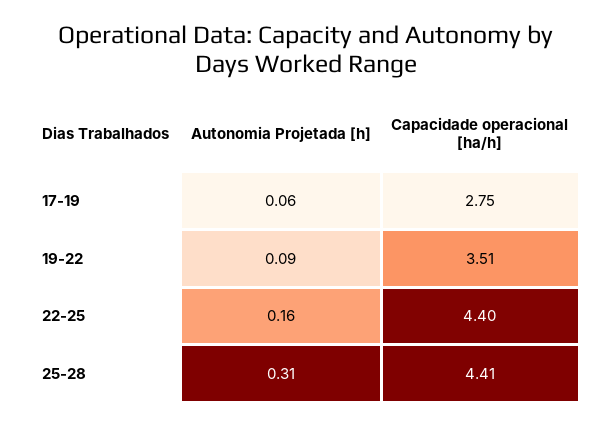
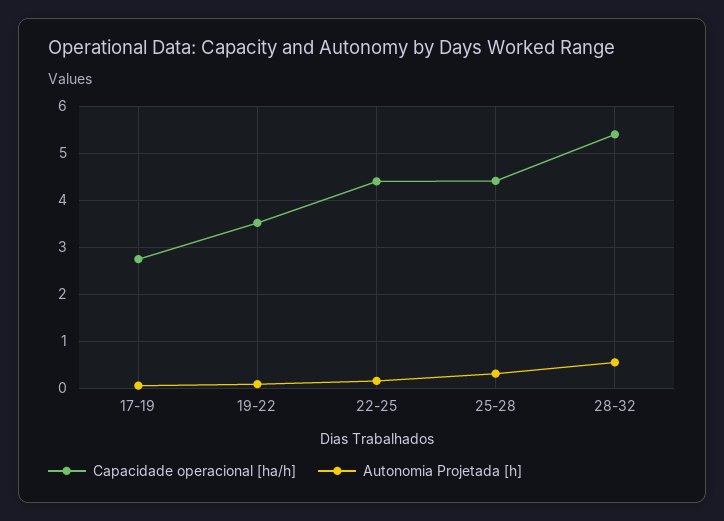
Capacidade operacional [ha/h], 28-32: none -> 5.4
Autonomia Projetada [h], 28-32: none -> 0.6

